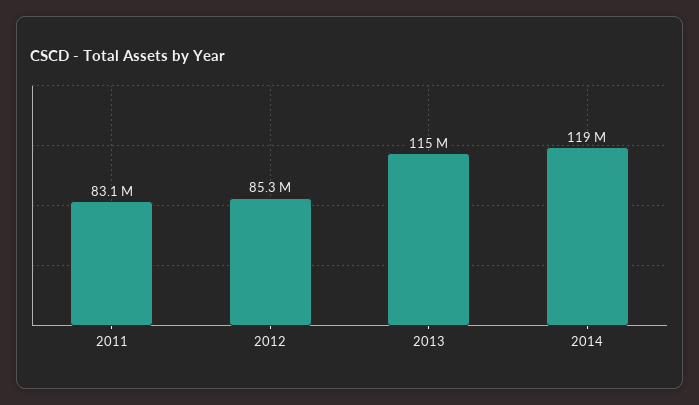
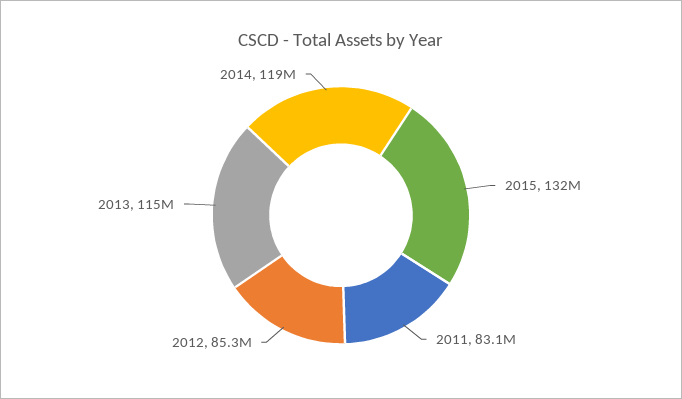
2015: none -> 132000000

